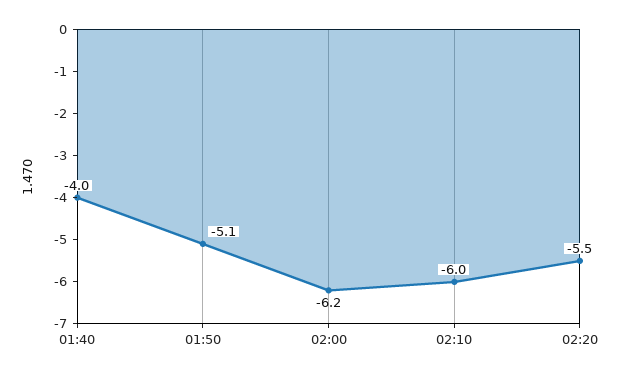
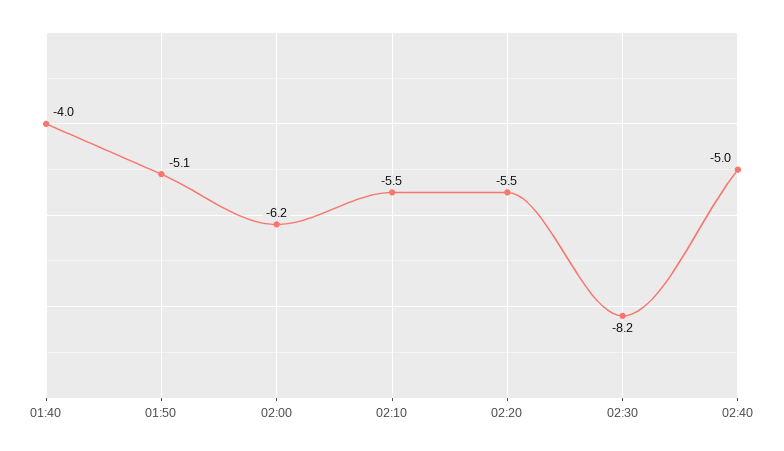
02:10: -6 -> -5.5
02:30: none -> -8.2
02:40: none -> -5

